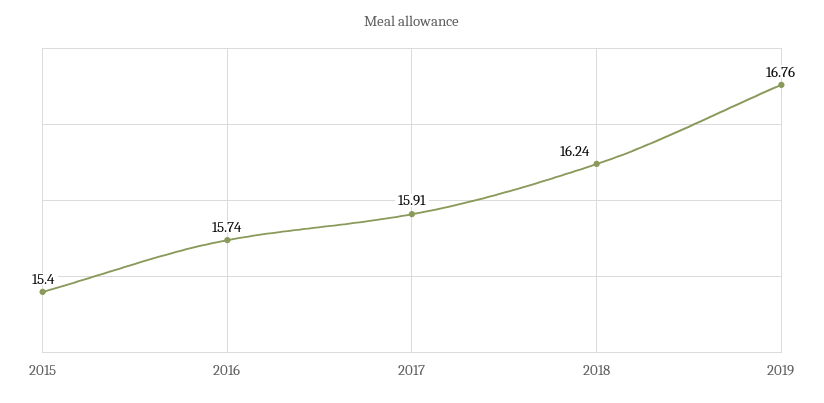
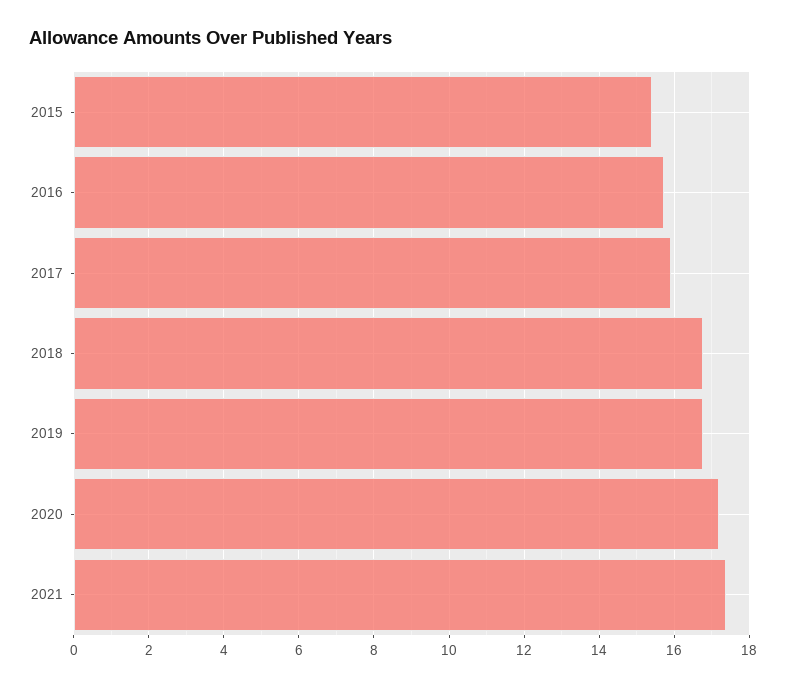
2018: 16.24 -> 16.8
2020: none -> 17.2
2021: none -> 17.4

